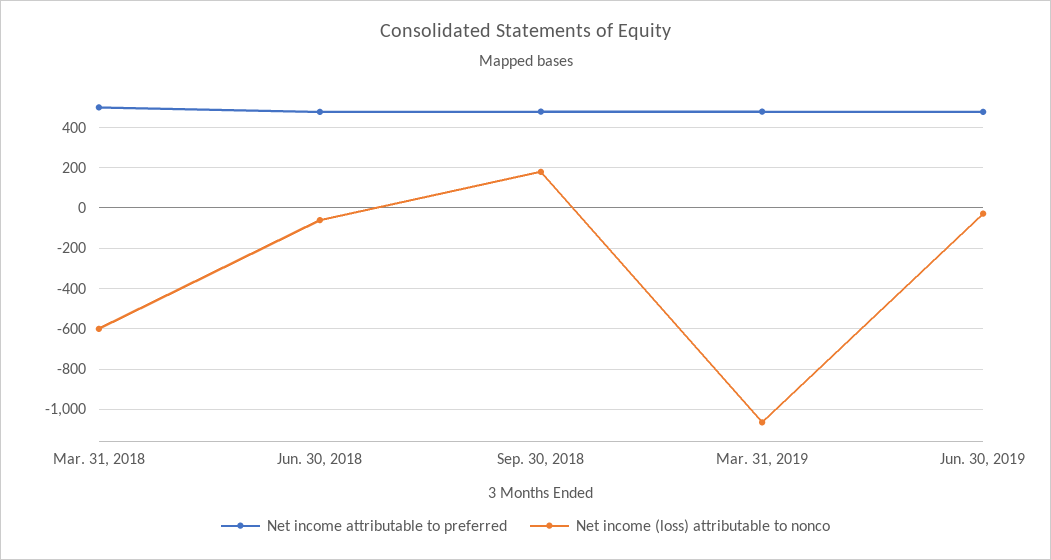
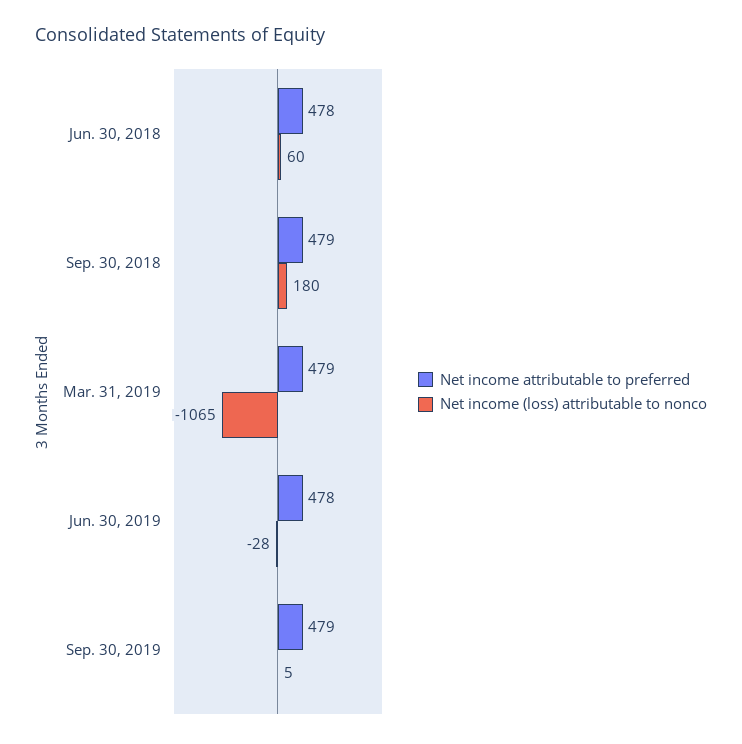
Net income attributable to preferred, Mar. 31, 2018: 500 -> none
Net income (loss) attributable to nonco, Mar. 31, 2018: -600 -> none
Net income (loss) attributable to nonco, Jun. 30, 2018: -50 -> 60
Net income attributable to preferred, Sep. 30, 2019: none -> 479
Net income (loss) attributable to nonco, Sep. 30, 2019: none -> 5

